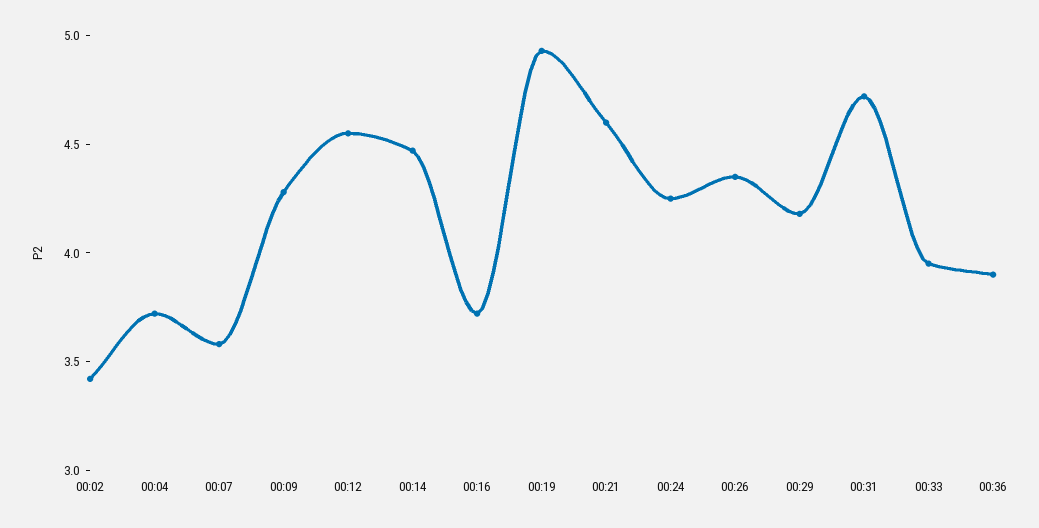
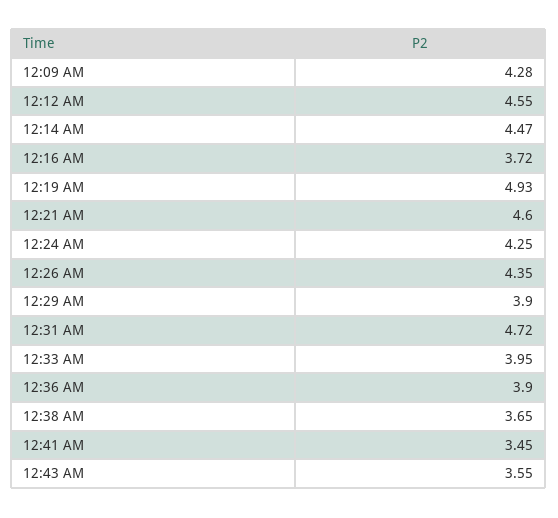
00:02: 3.4 -> none
00:04: 3.7 -> none
00:07: 3.6 -> none
00:29: 4.2 -> 3.9
12:38 AM: none -> 3.65
12:41 AM: none -> 3.45
12:43 AM: none -> 3.55

